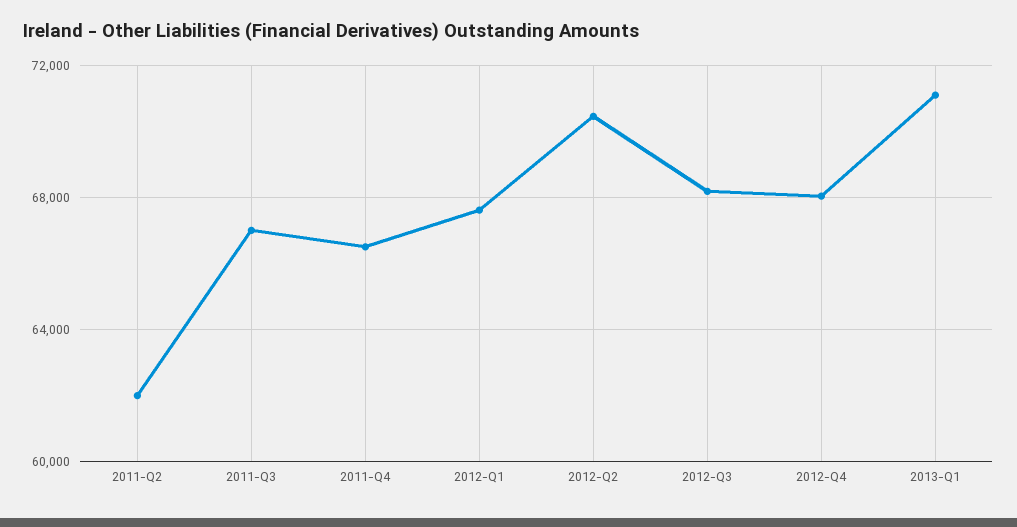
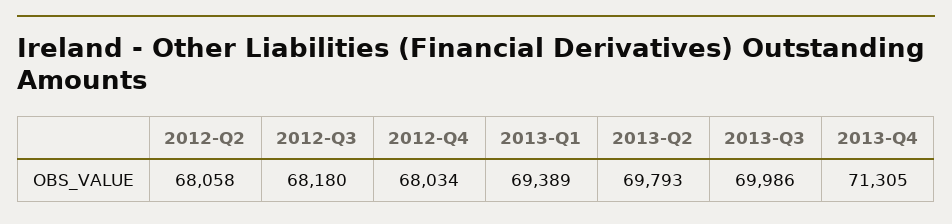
2011-Q2: 62000 -> none
2011-Q3: 67000 -> none
2011-Q4: 66500 -> none
2012-Q1: 67500 -> none
2012-Q2: 70500 -> 68058
2013-Q1: 71000 -> 69389
2013-Q2: none -> 69793
2013-Q3: none -> 69986
2013-Q4: none -> 71305

